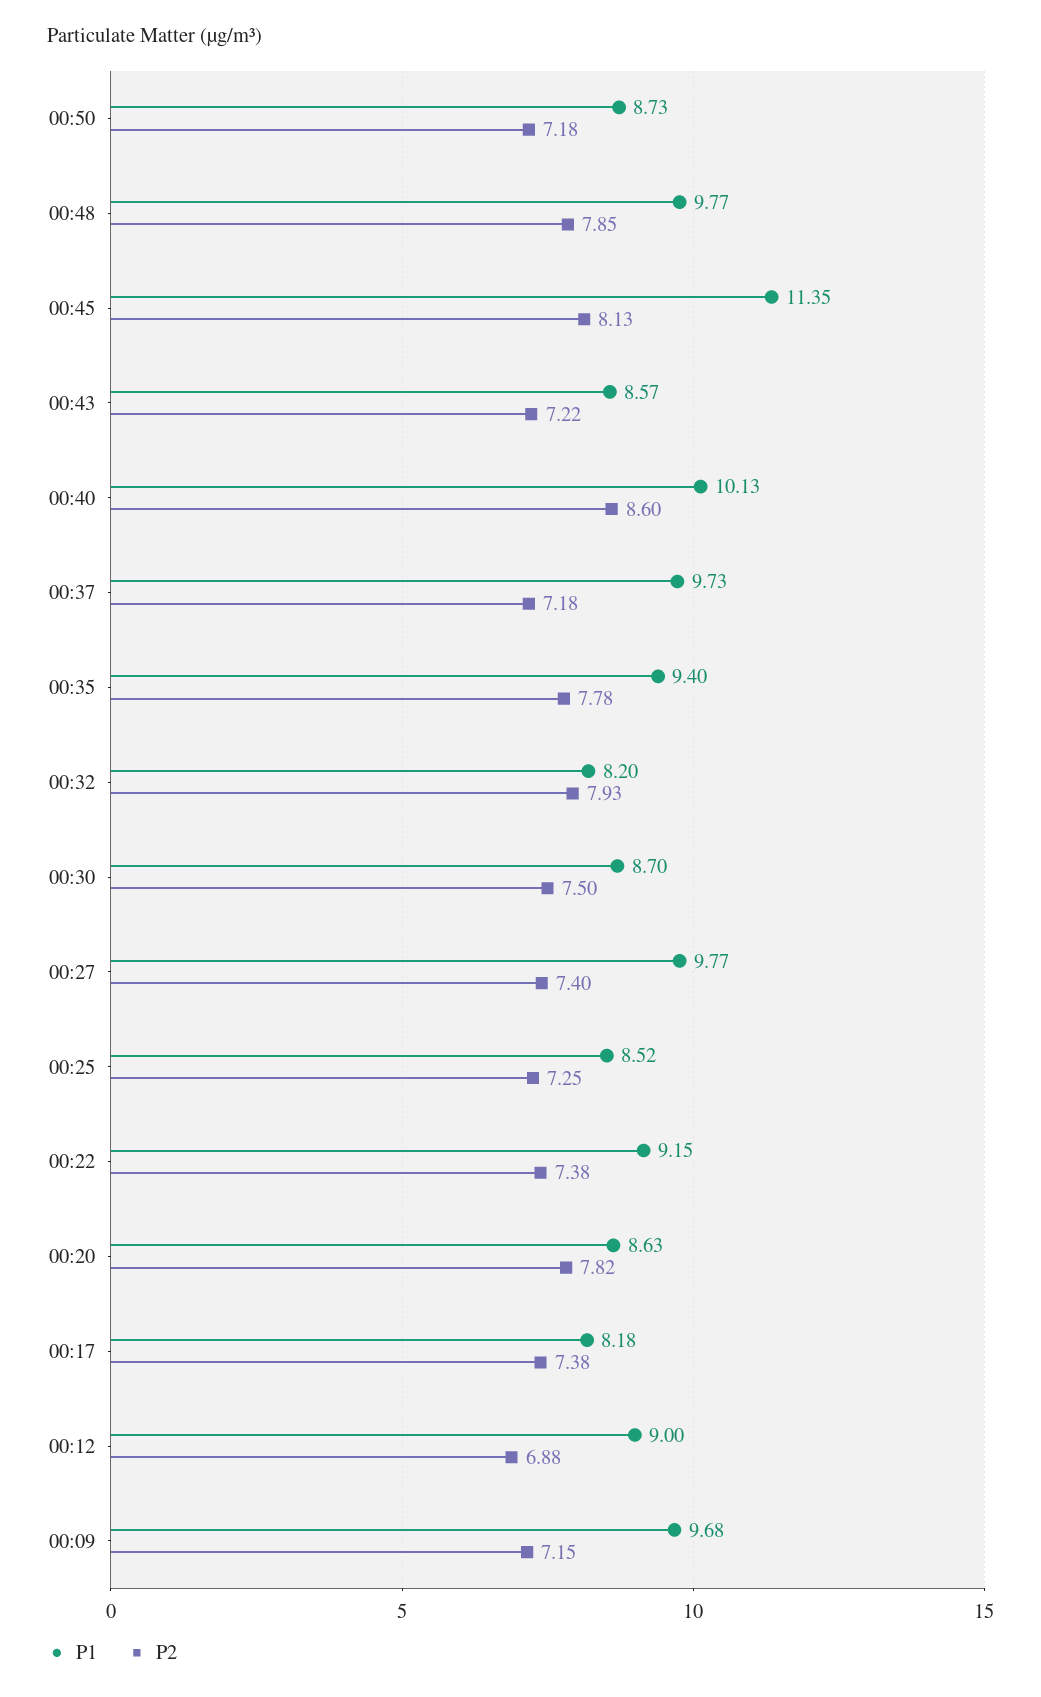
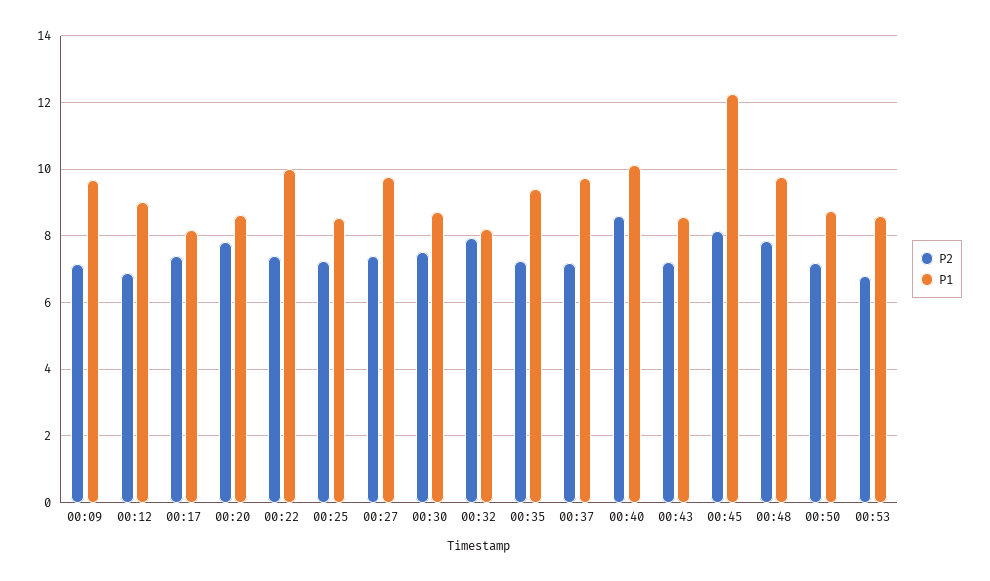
P1, 00:45: 11.35 -> 12.2
P2, 00:35: 7.78 -> 7.2
P1, 00:22: 9.15 -> 10
P2, 00:53: none -> 6.8
P1, 00:53: none -> 8.6

